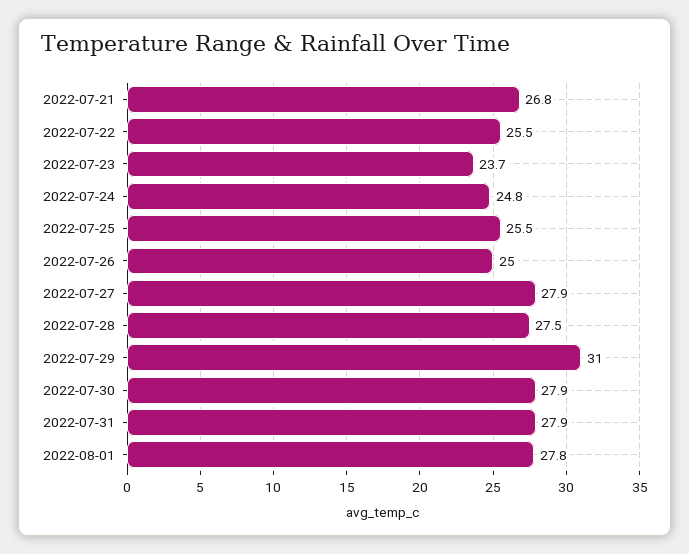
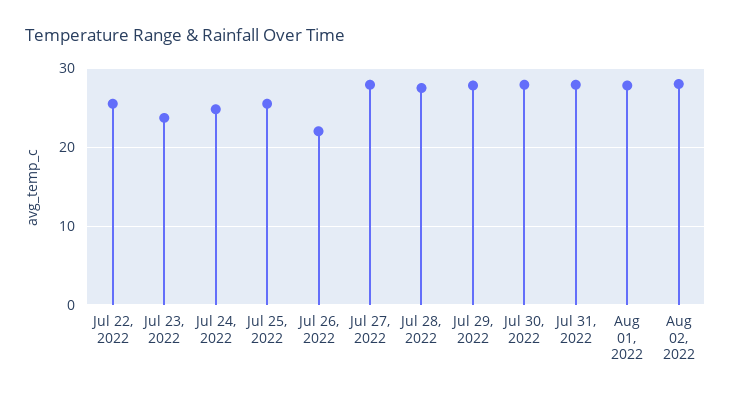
2022-07-21: 26.8 -> none
2022-07-26: 25 -> 22
2022-07-29: 31 -> 28
Aug 02, 2022: none -> 28

